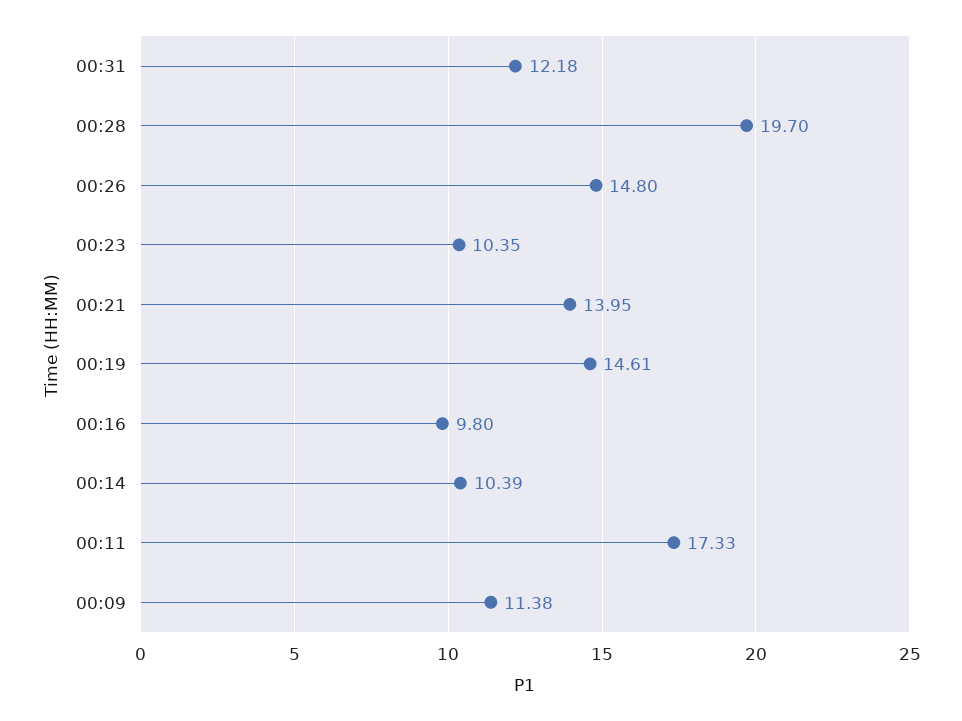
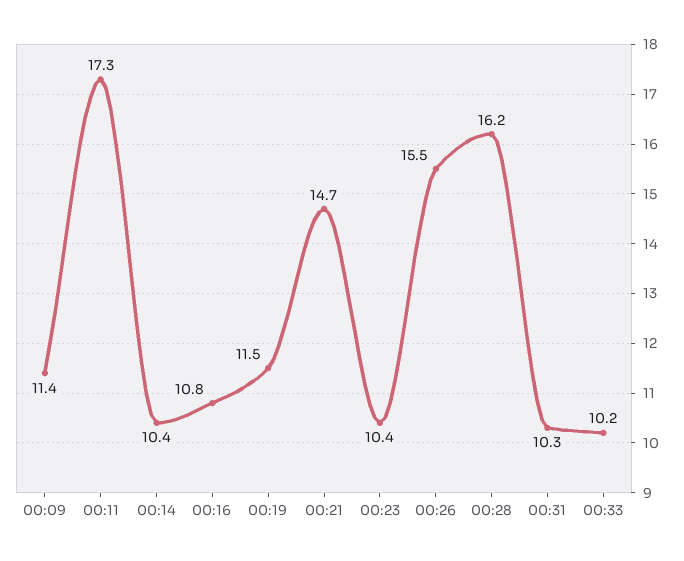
00:31: 12.18 -> 10.3
00:28: 19.7 -> 16.2
00:26: 14.8 -> 15.5
00:21: 13.95 -> 14.7
00:19: 14.61 -> 11.5
00:16: 9.8 -> 10.8
00:33: none -> 10.2

